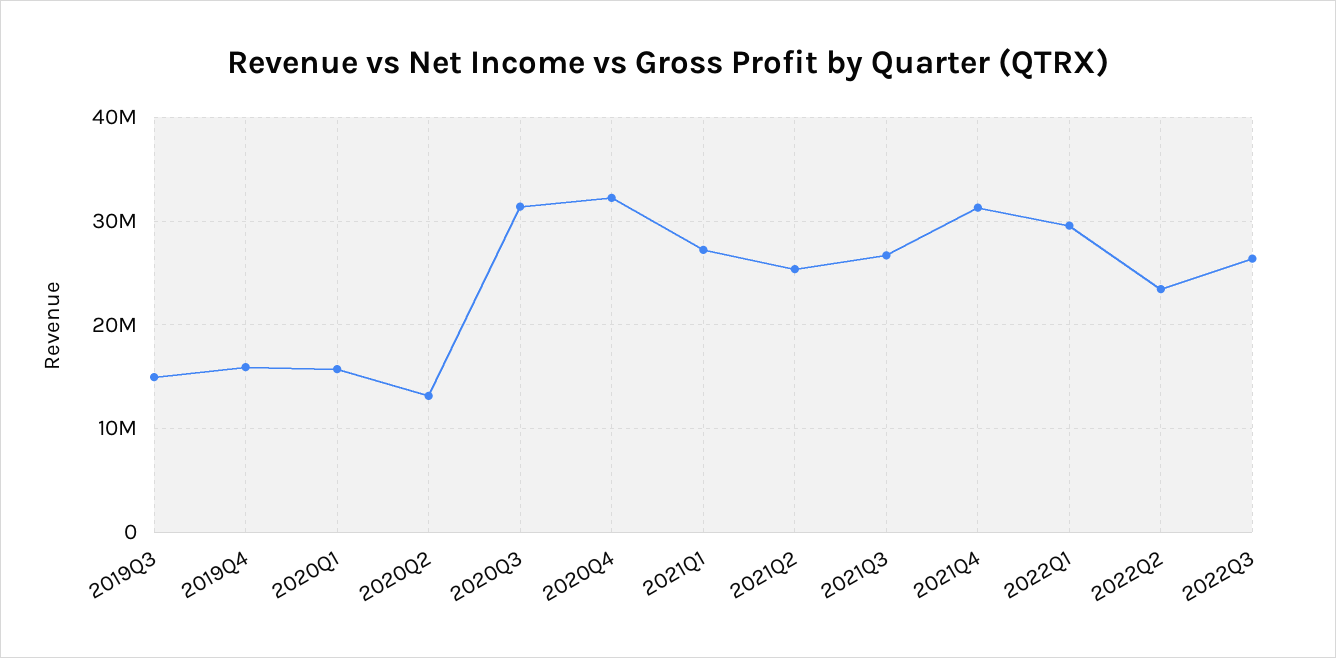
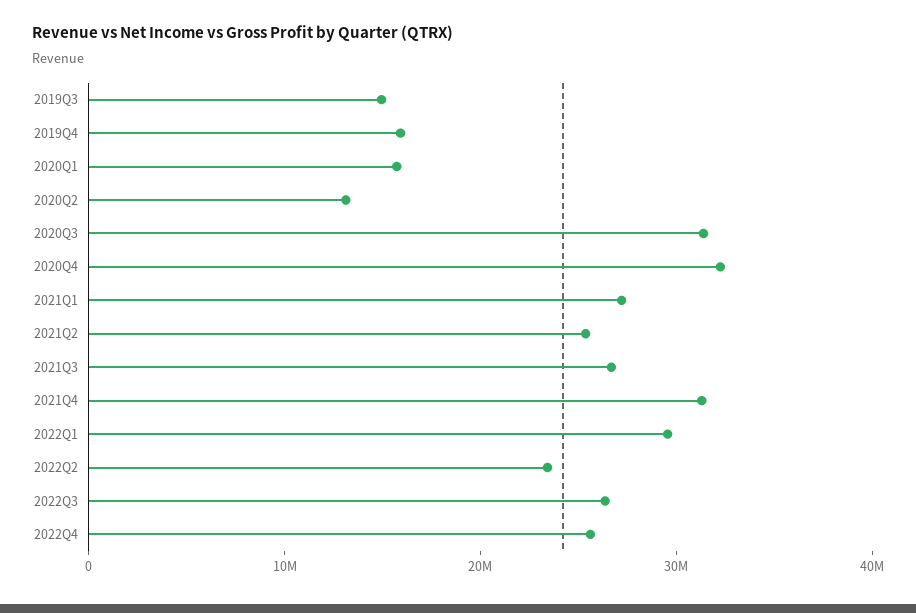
2022Q4: none -> 26000000

